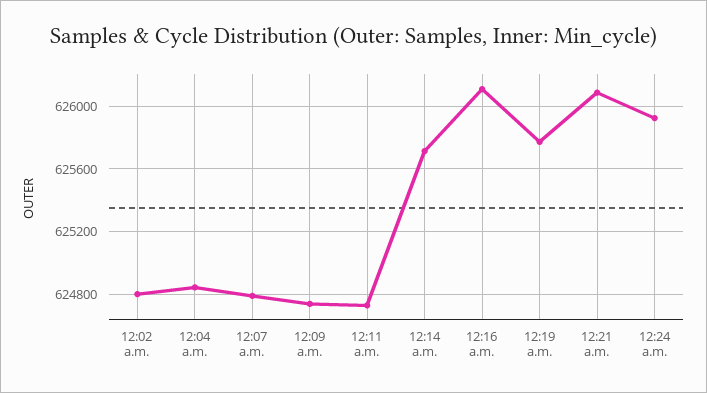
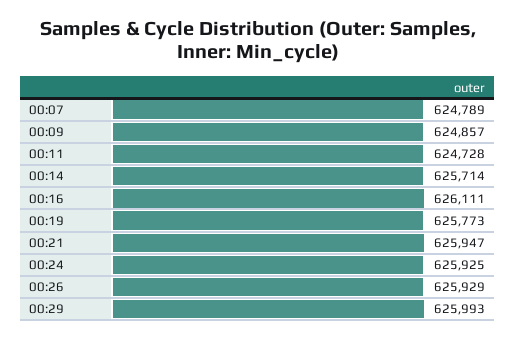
12:02 a.m.: 624800 -> none
12:04 a.m.: 624850 -> none
12:09 a.m.: 624750 -> 624857
12:21 a.m.: 626100 -> 625947
00:26: none -> 625929
00:29: none -> 625993

